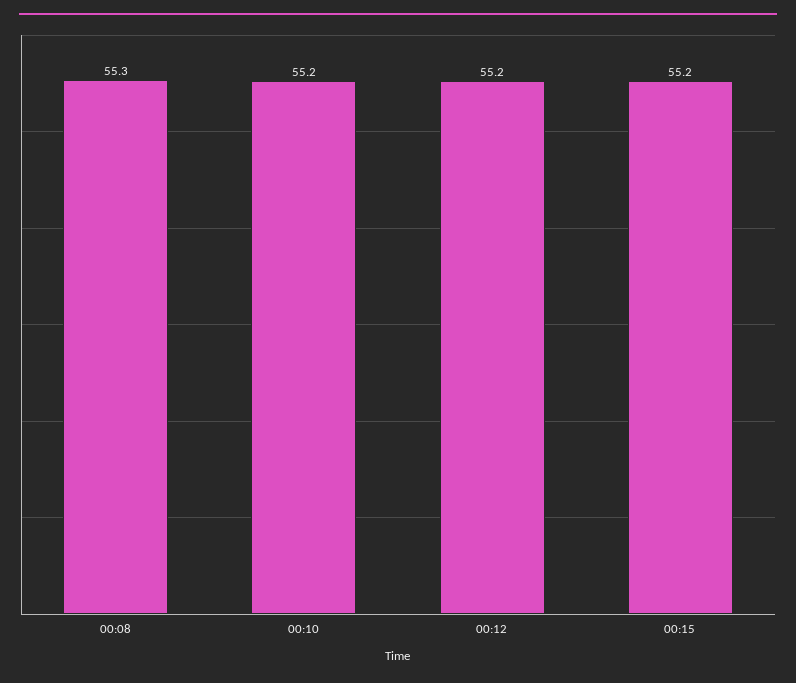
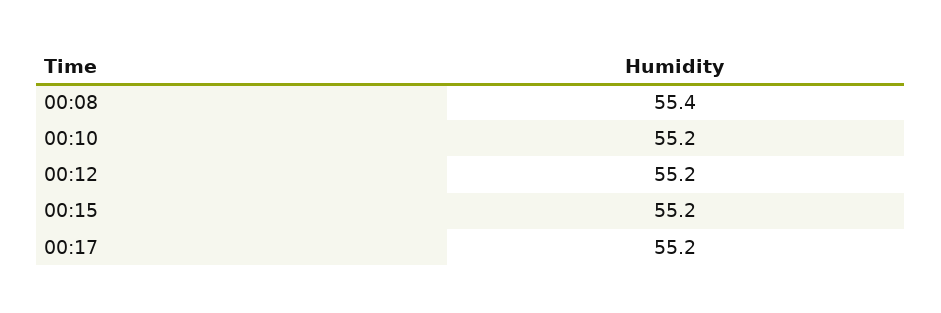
00:08: 55.3 -> 55.4
00:17: none -> 55.2

